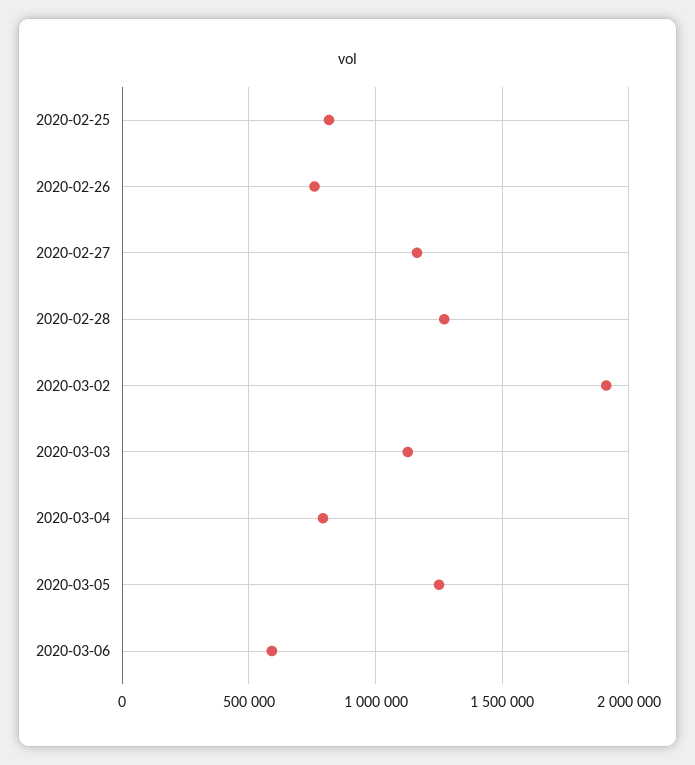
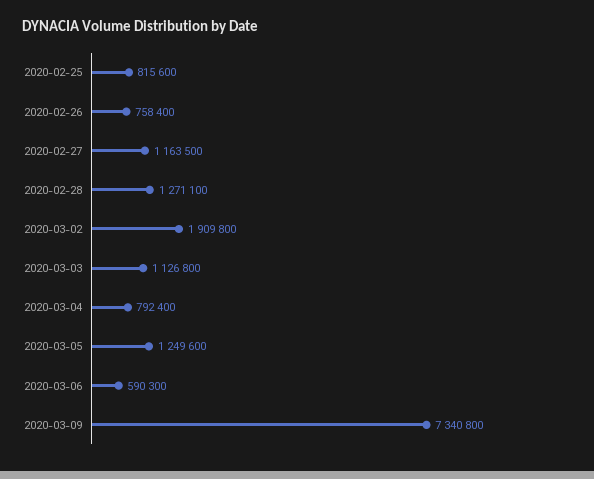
2020-03-09: none -> 7340800

